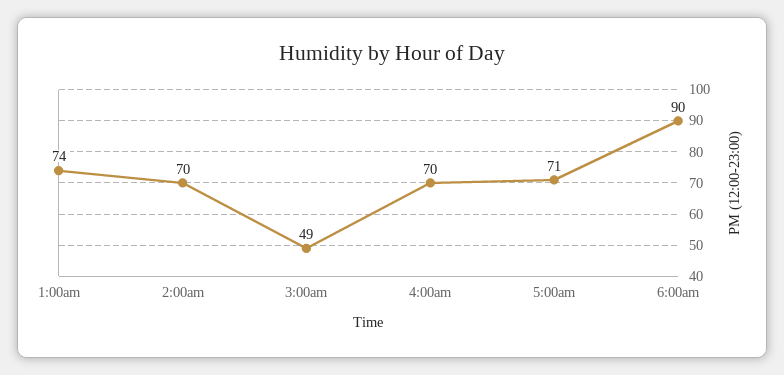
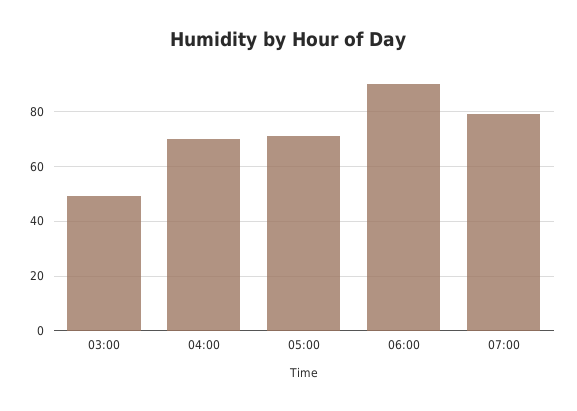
1:00am: 74 -> none
2:00am: 70 -> none
07:00: none -> 80

